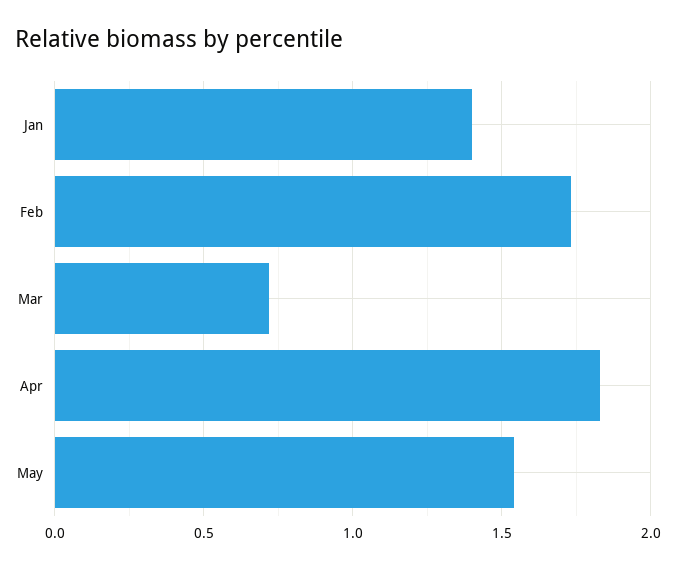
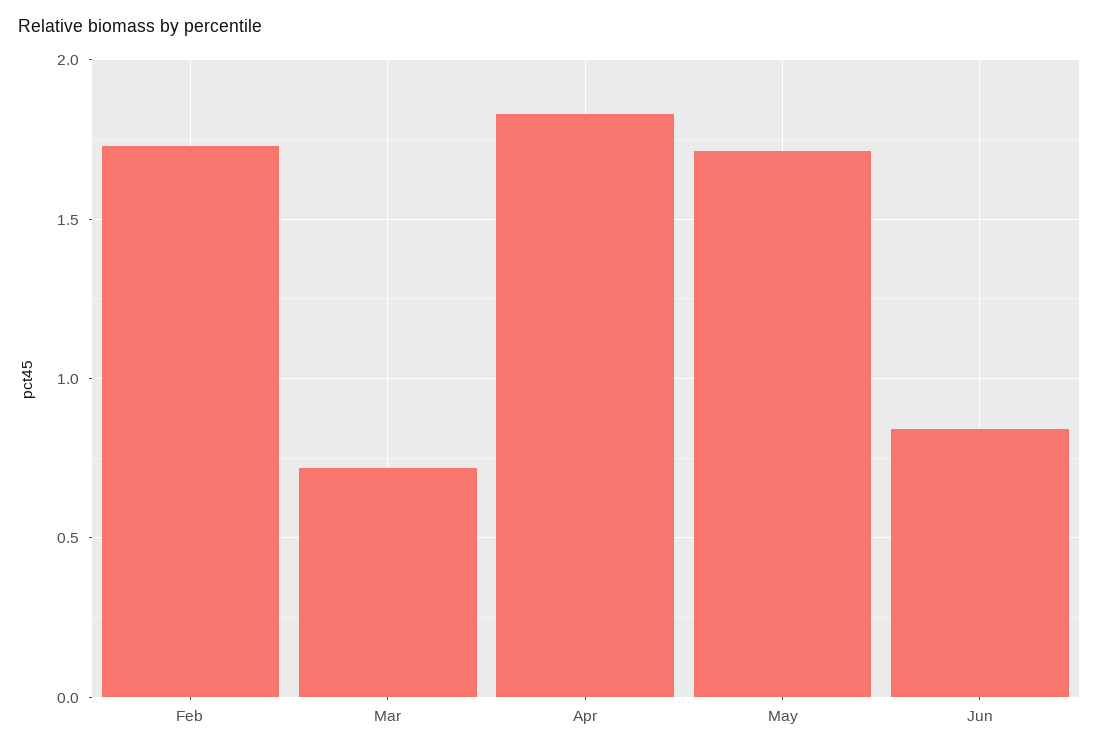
Jan: 1.4 -> none
May: 1.55 -> 1.7
Jun: none -> 0.85

